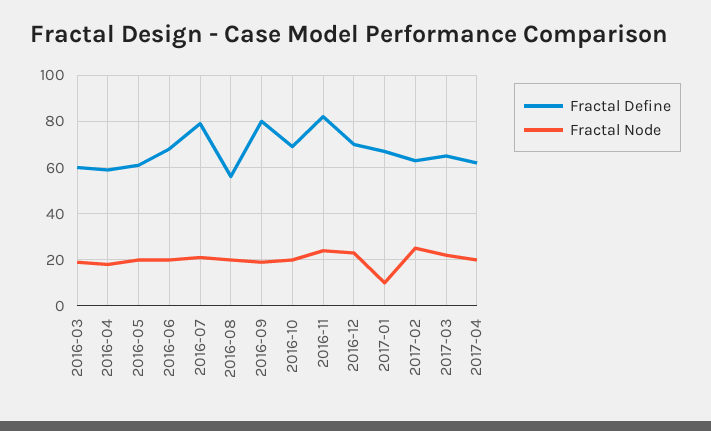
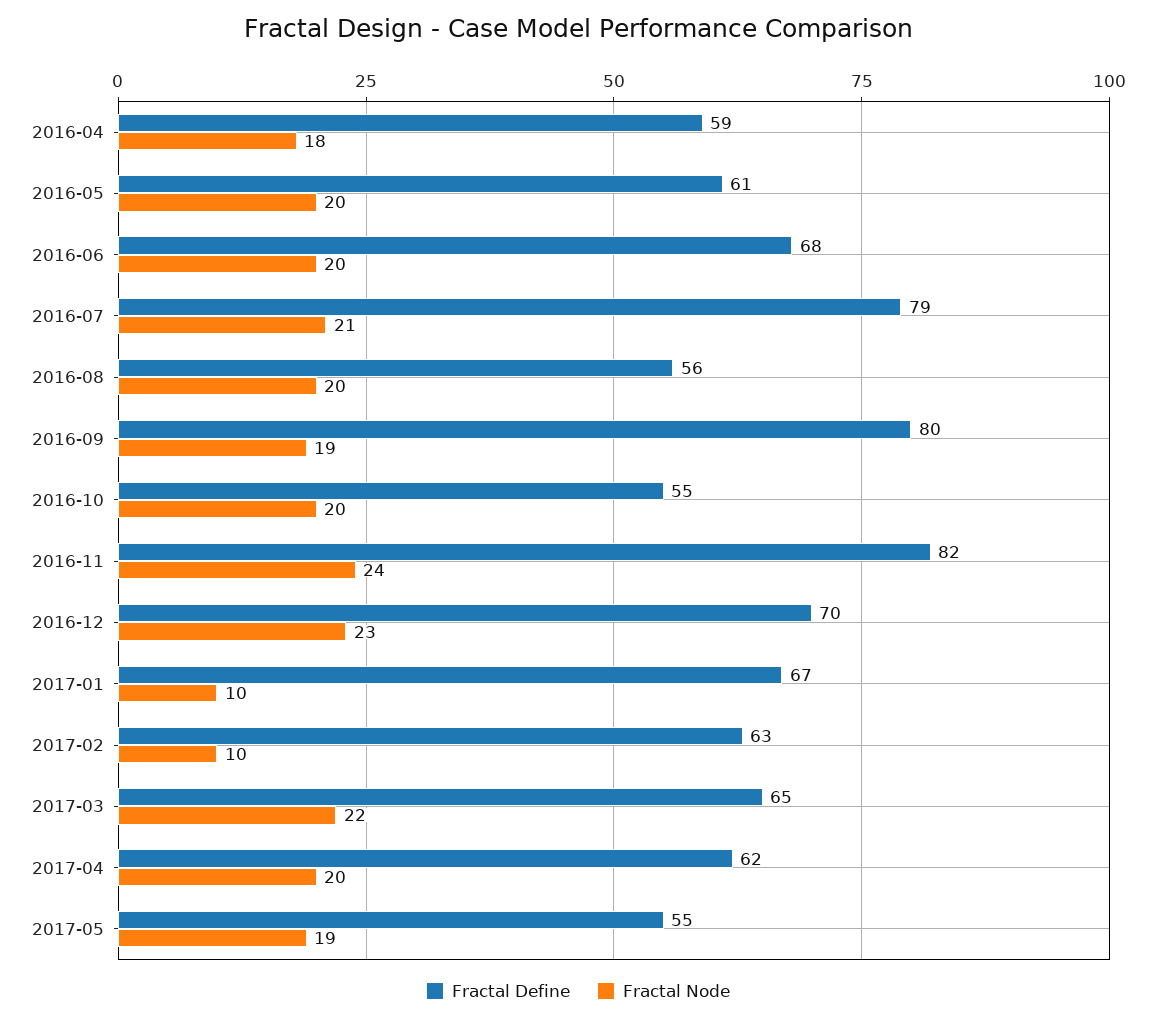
Fractal Define, 2016-03: 60 -> none
Fractal Node, 2016-03: 20 -> none
Fractal Define, 2016-10: 70 -> 55
Fractal Node, 2017-02: 25 -> 10
Fractal Define, 2017-05: none -> 55
Fractal Node, 2017-05: none -> 19

